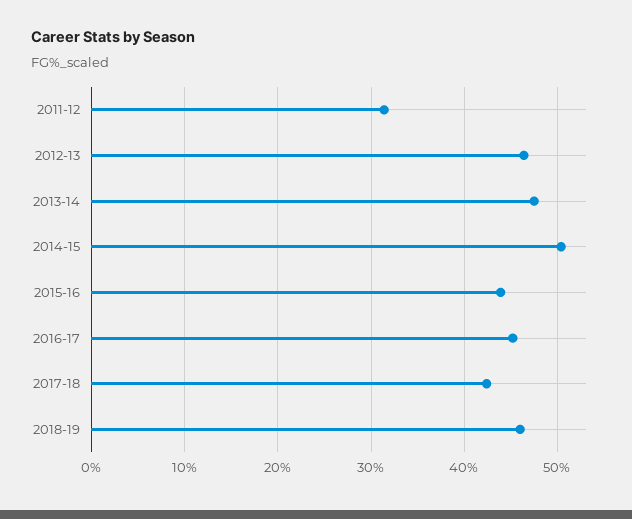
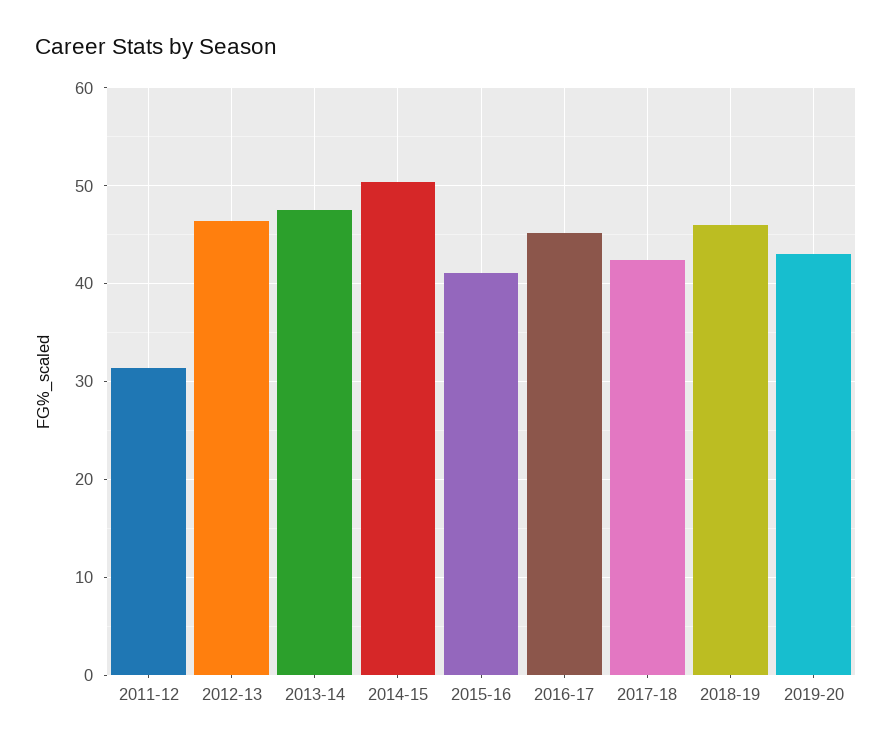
2015-16: 44 -> 41
2019-20: none -> 43

